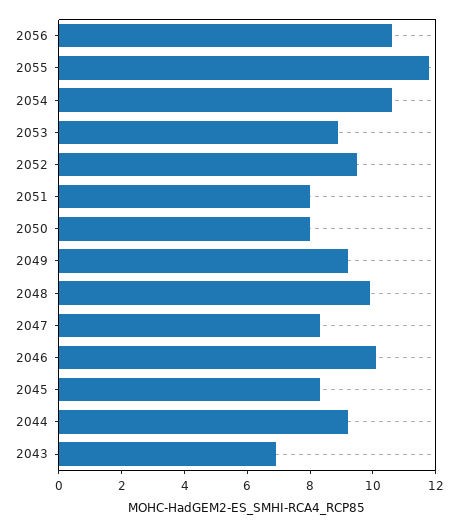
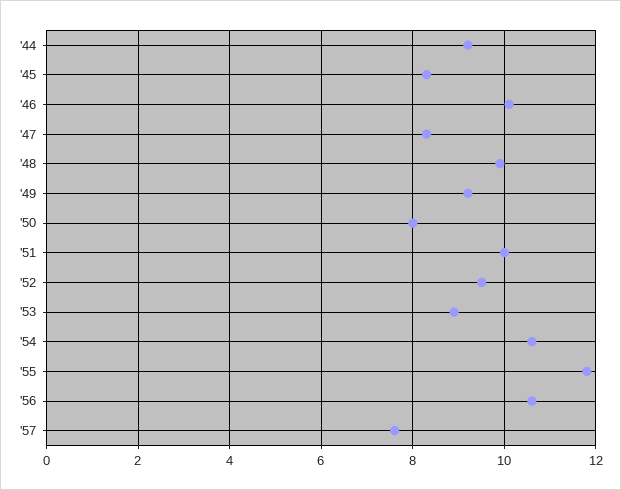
2051: 8 -> 10
2043: 7 -> none
'57: none -> 7.5

